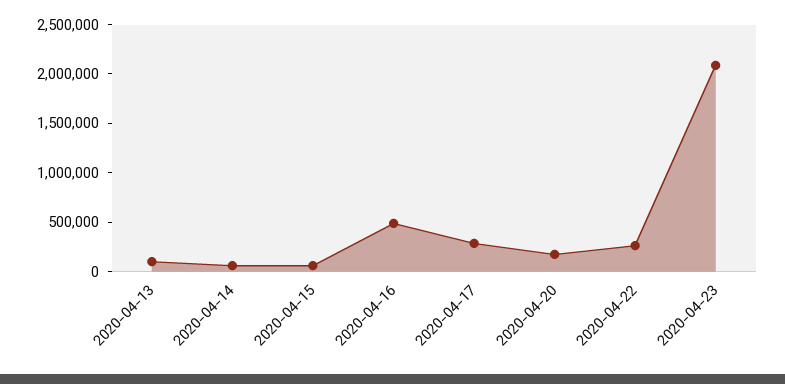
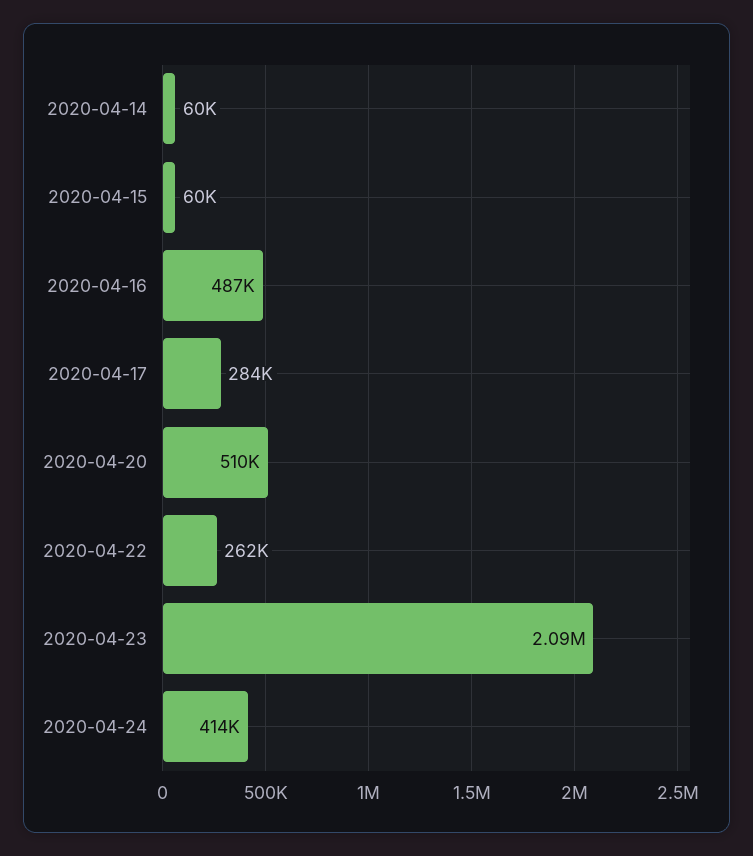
2020-04-13: 100000 -> none
2020-04-20: 200000 -> 510000
2020-04-24: none -> 414000

